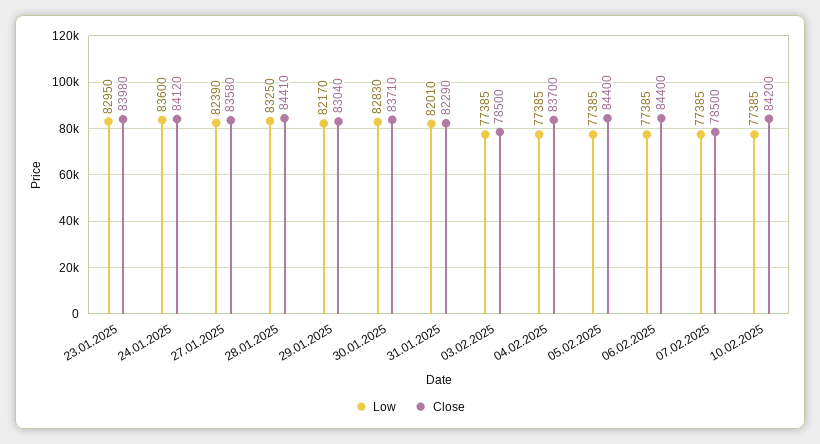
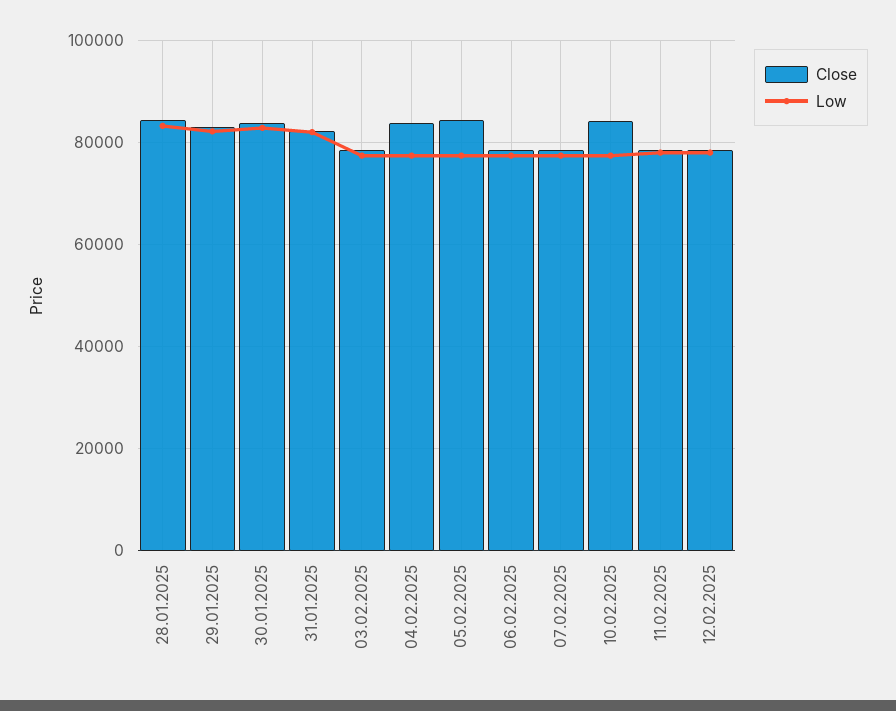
Low, 23.01.2025: 82950 -> none
Close, 23.01.2025: 83980 -> none
Low, 24.01.2025: 83600 -> none
Close, 24.01.2025: 84120 -> none
Low, 27.01.2025: 82390 -> none
Close, 27.01.2025: 83580 -> none
Close, 06.02.2025: 84400 -> 78000
Close, 11.02.2025: none -> 78000
Low, 11.02.2025: none -> 78000
Close, 12.02.2025: none -> 78000
Low, 12.02.2025: none -> 78000

